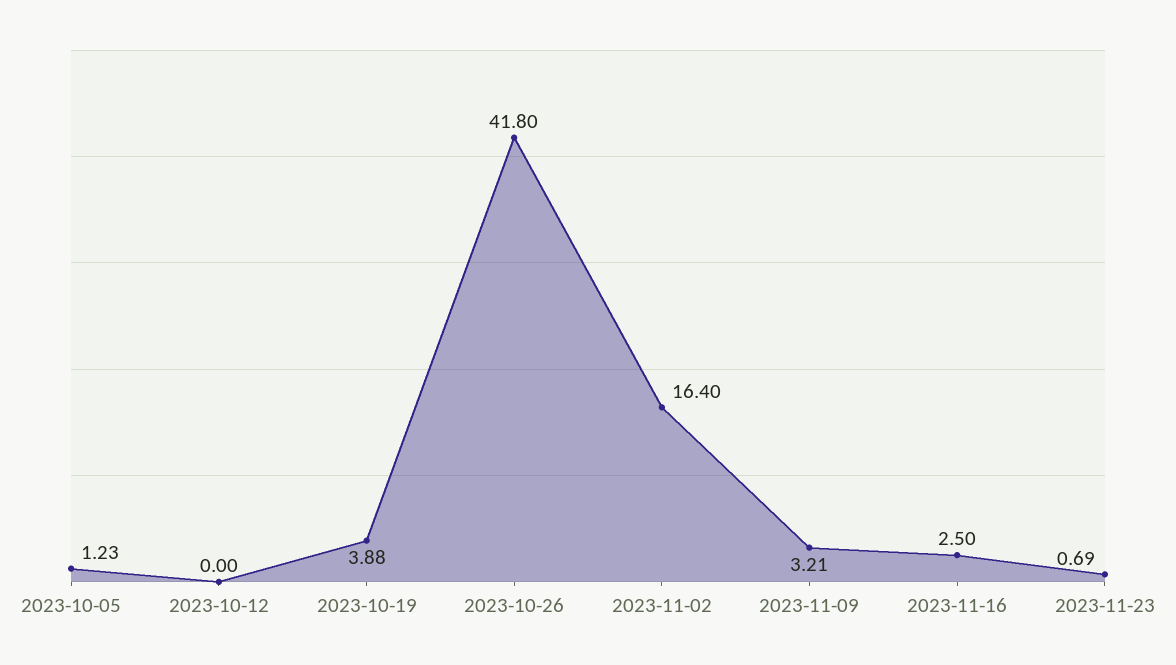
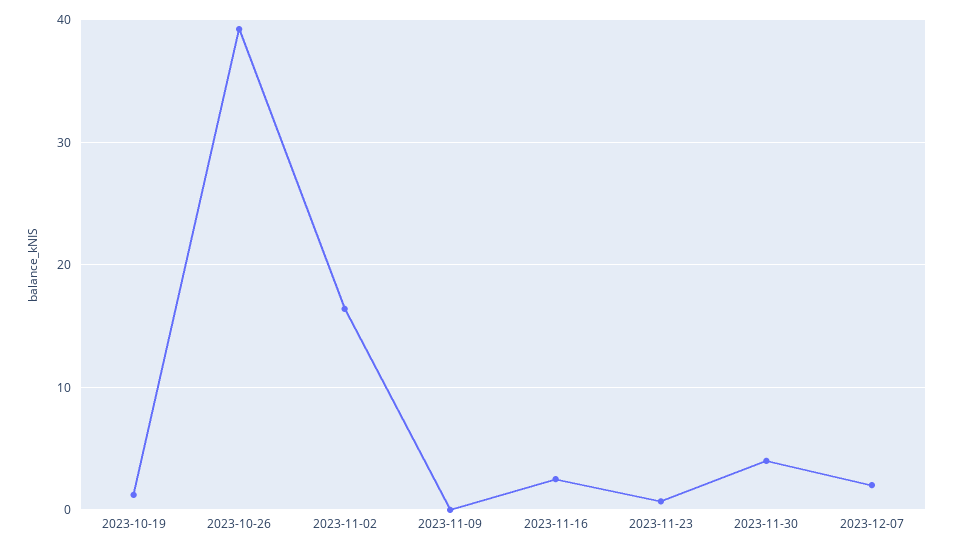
2023-10-05: 1.23 -> none
2023-10-12: 0 -> none
2023-10-19: 3.88 -> 1
2023-10-26: 41.8 -> 39
2023-11-09: 3.21 -> 0
2023-11-30: none -> 4
2023-12-07: none -> 2

